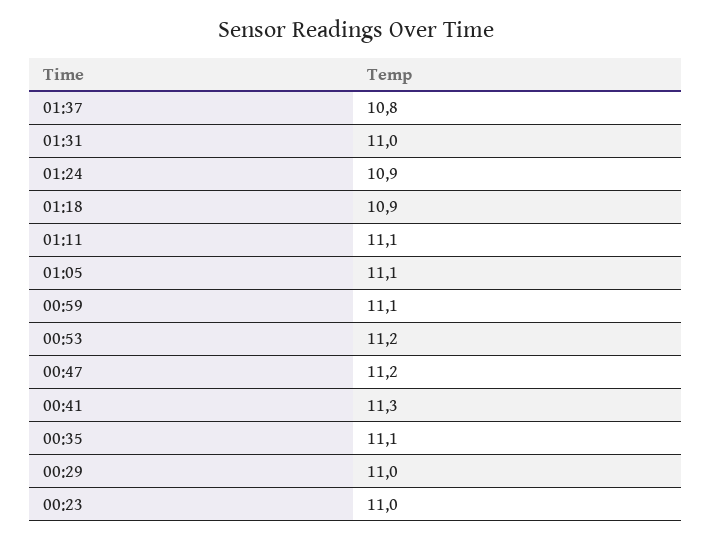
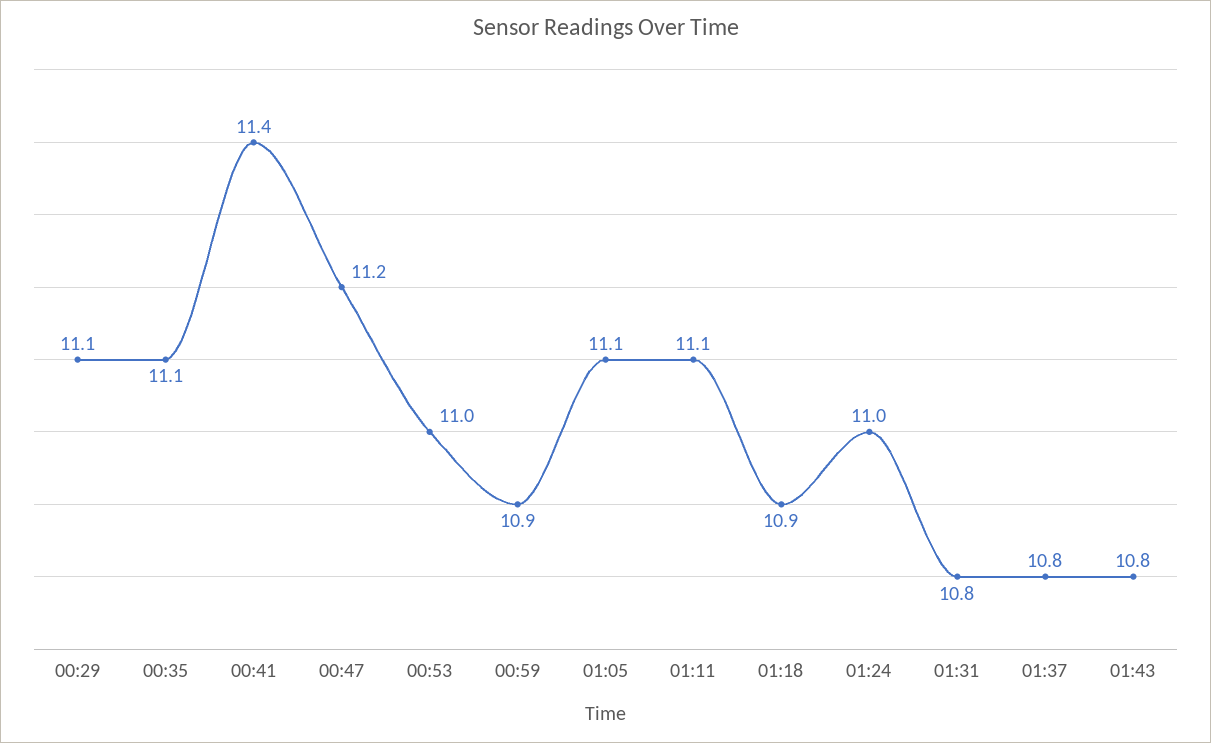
01:31: 11 -> 10.8
01:24: 10.9 -> 11
00:59: 11.1 -> 10.9
00:53: 11.2 -> 11
00:41: 11.3 -> 11.4
00:29: 11 -> 11.1
00:23: 11 -> none
01:43: none -> 10.8

